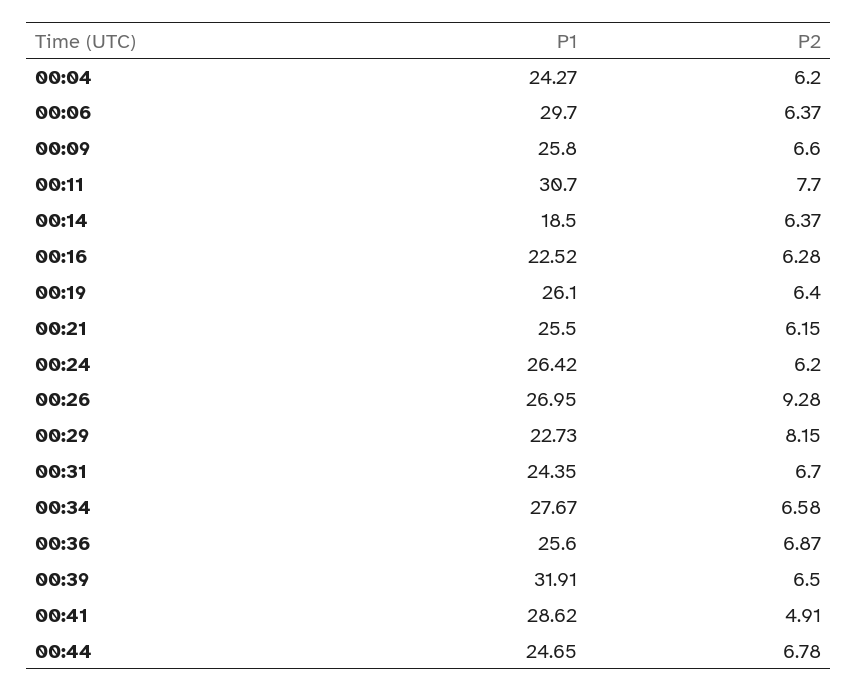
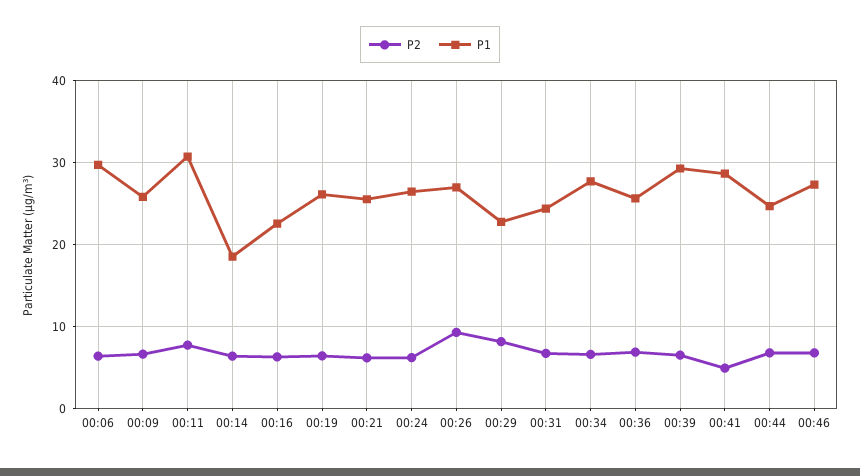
P1, 00:04: 24.27 -> none
P2, 00:04: 6.2 -> none
P1, 00:39: 31.91 -> 29
P2, 00:46: none -> 7
P1, 00:46: none -> 27

